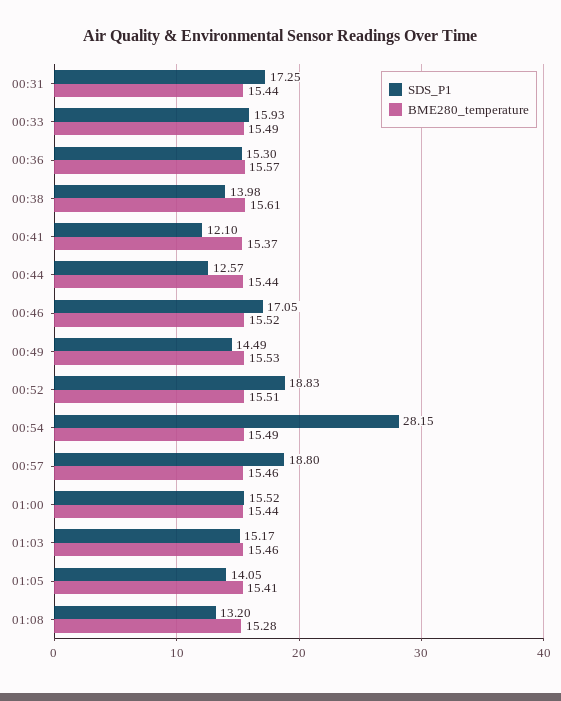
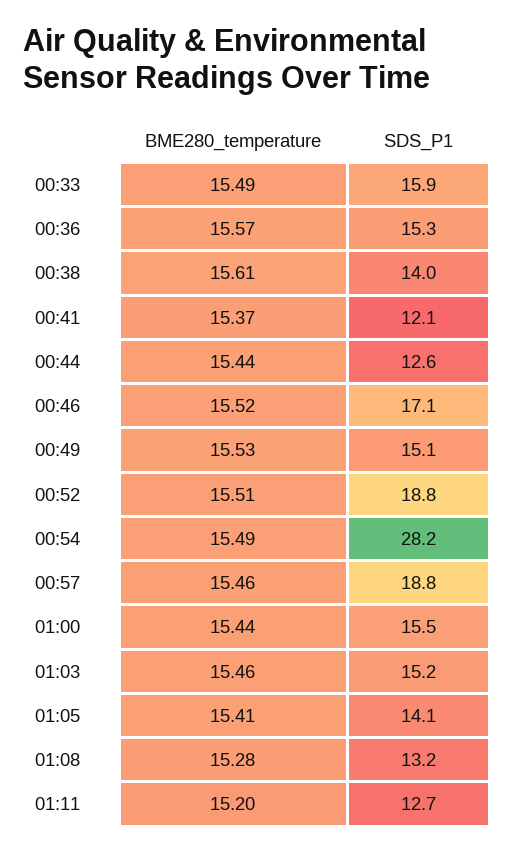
SDS_P1, 00:31: 17.25 -> none
BME280_temperature, 00:31: 15.44 -> none
SDS_P1, 00:49: 14.49 -> 15.1
BME280_temperature, 01:11: none -> 15.2
SDS_P1, 01:11: none -> 12.7

